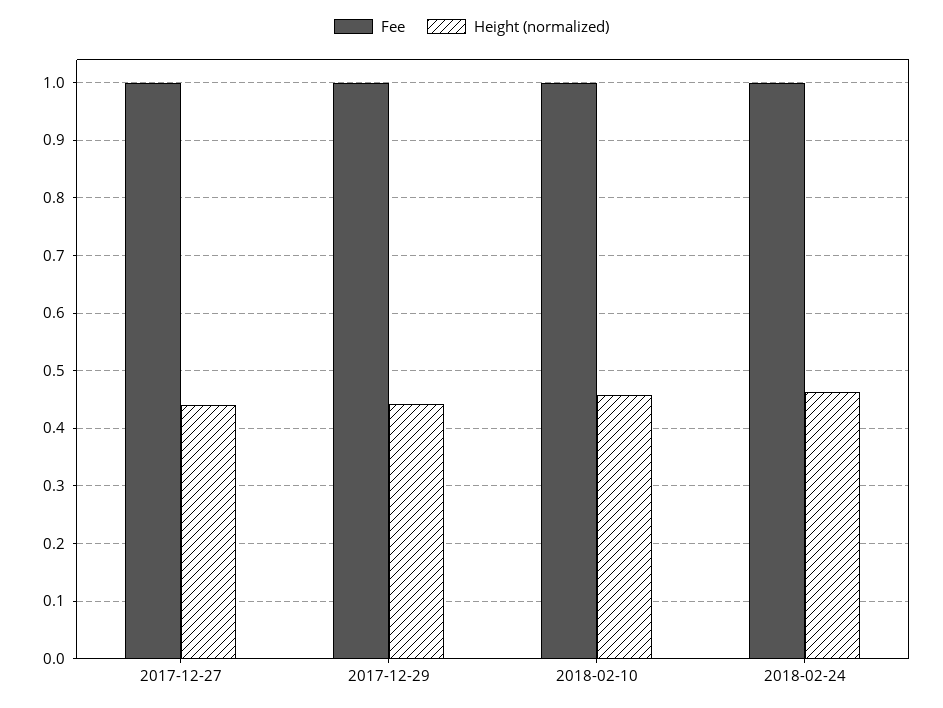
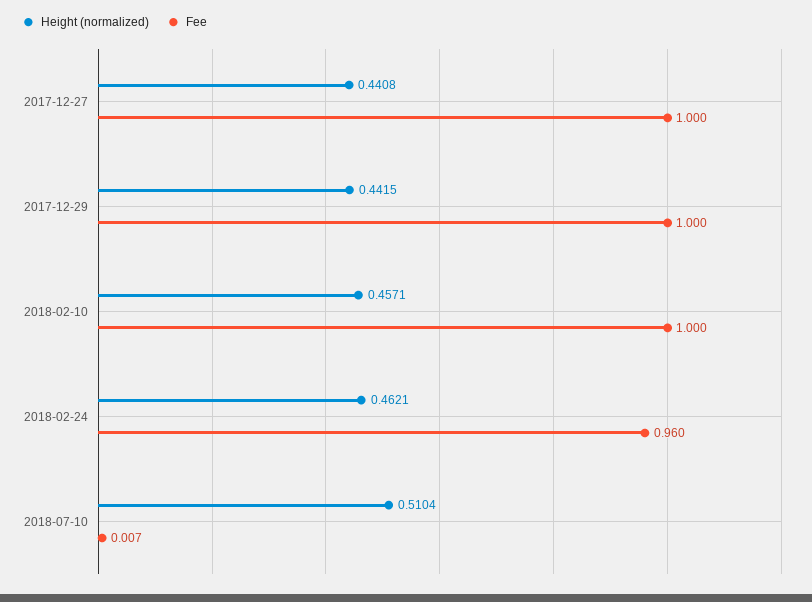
Fee, 2018-02-24: 1 -> 0.96
Height (normalized), 2018-07-10: none -> 0.5104
Fee, 2018-07-10: none -> 0.007

